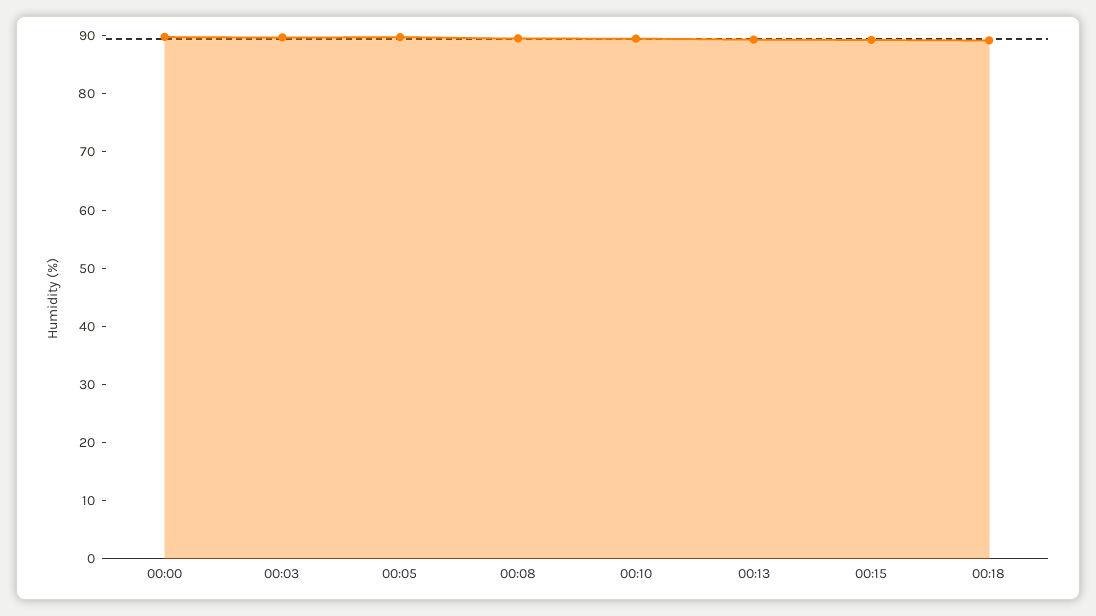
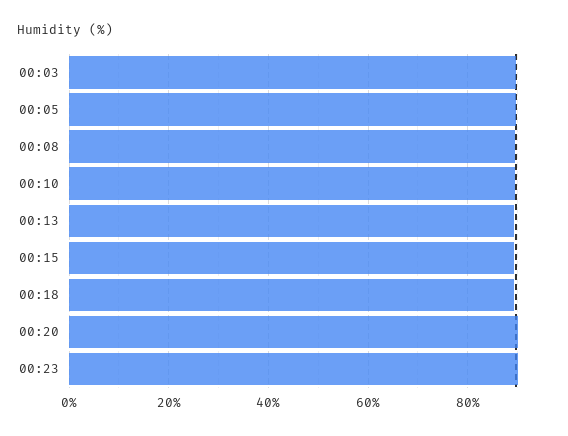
00:00: 90 -> none
00:20: none -> 90
00:23: none -> 90

